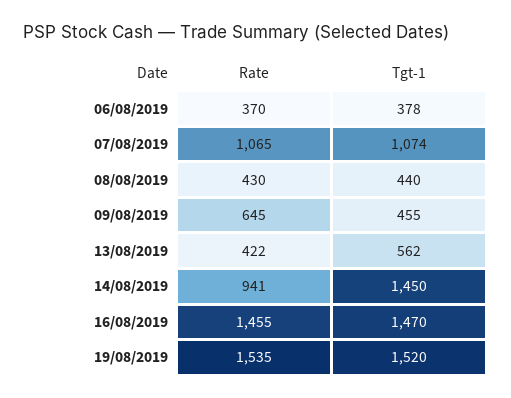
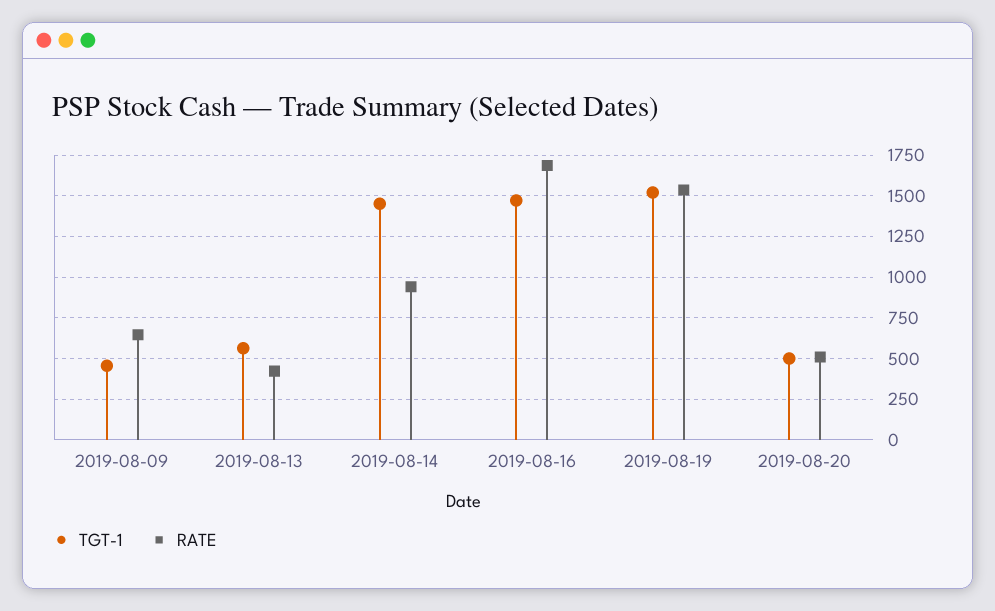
Rate, 06/08/2019: 370 -> none
Tgt-1, 06/08/2019: 378 -> none
Rate, 07/08/2019: 1065 -> none
Tgt-1, 07/08/2019: 1074 -> none
Rate, 08/08/2019: 430 -> none
Tgt-1, 08/08/2019: 440 -> none
Rate, 16/08/2019: 1455 -> 1700
Tgt-1, 2019-08-20: none -> 500
Rate, 2019-08-20: none -> 500

